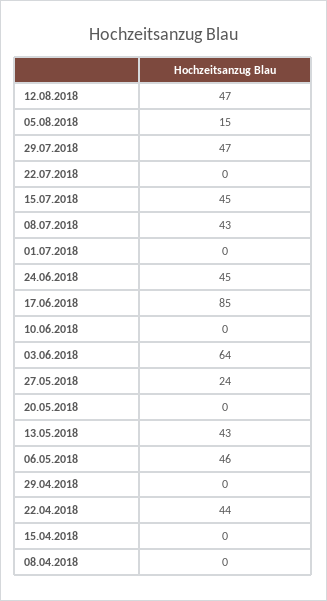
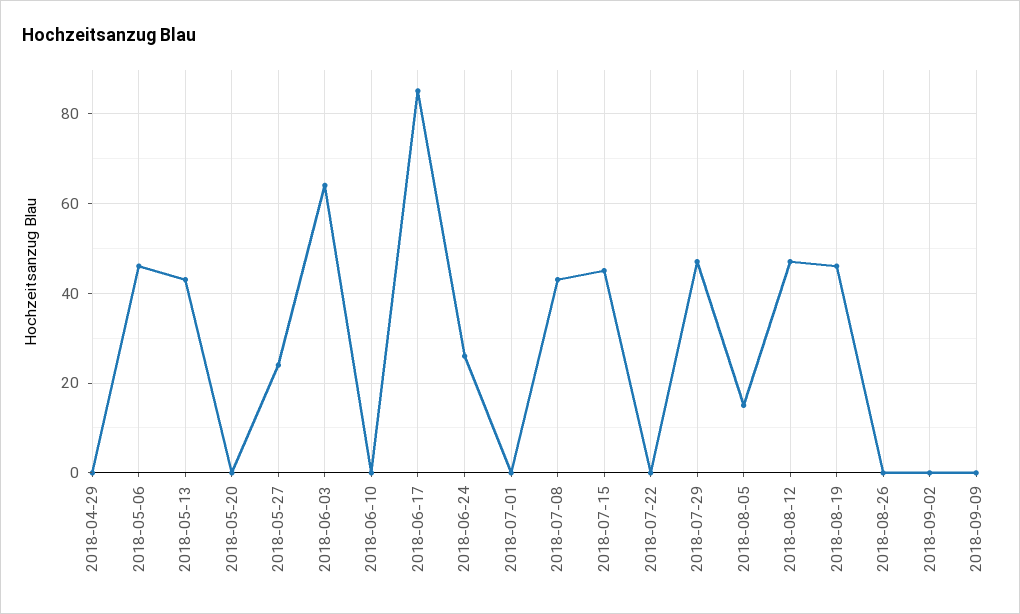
24.06.2018: 45 -> 25
22.04.2018: 44 -> none
15.04.2018: 0 -> none
08.04.2018: 0 -> none
2018-08-19: none -> 45
2018-08-26: none -> 0
2018-09-02: none -> 0
2018-09-09: none -> 0

